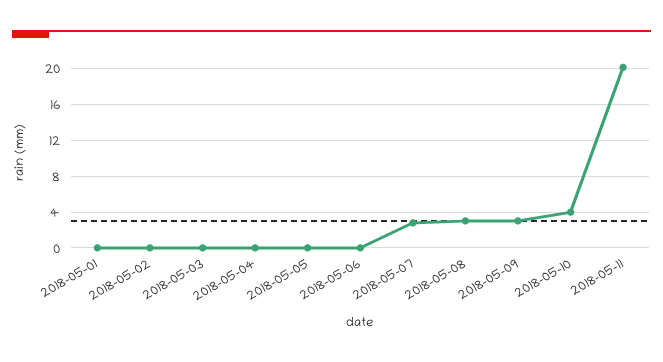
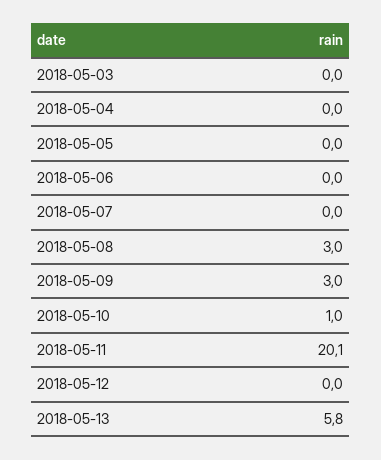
2018-05-01: 0 -> none
2018-05-02: 0 -> none
2018-05-07: 3 -> 0
2018-05-10: 4 -> 1
2018-05-12: none -> 0
2018-05-13: none -> 5.8

